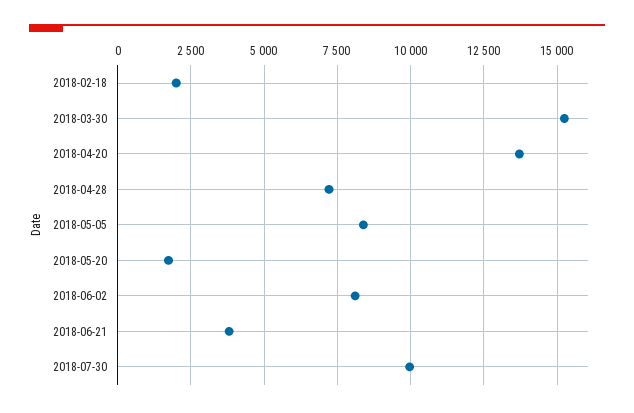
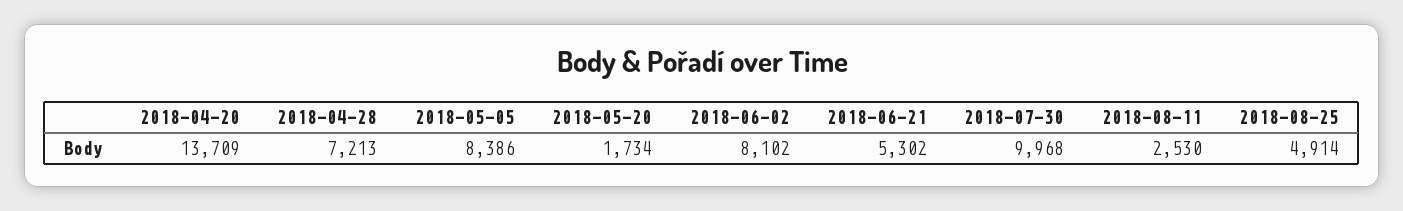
2018-02-18: 2000 -> none
2018-03-30: 15250 -> none
2018-06-21: 3750 -> 5302
2018-08-11: none -> 2530
2018-08-25: none -> 4914

